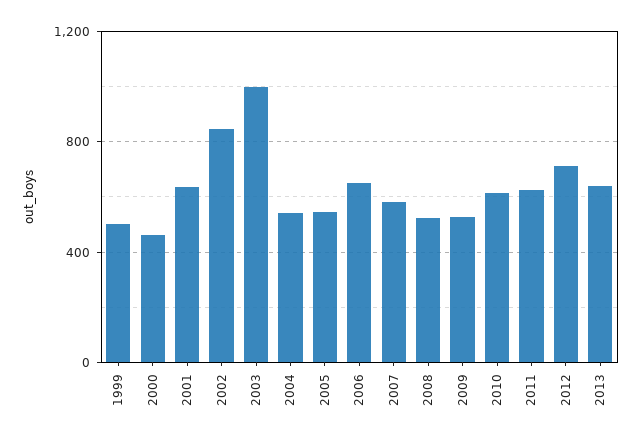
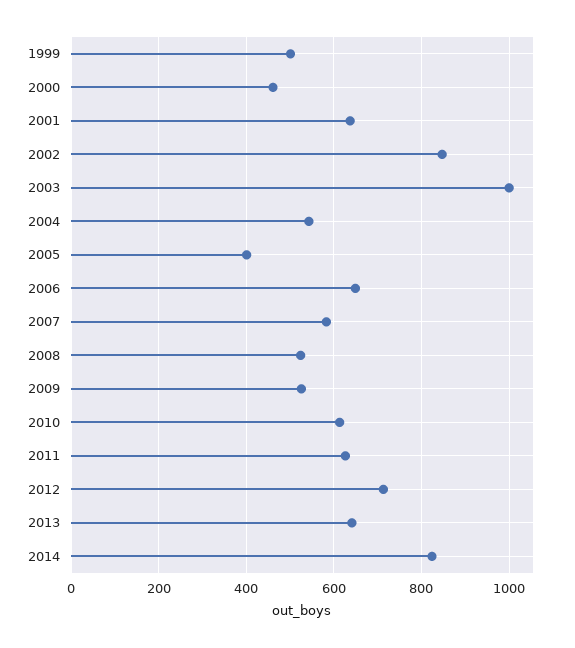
2005: 550 -> 400
2014: none -> 820

